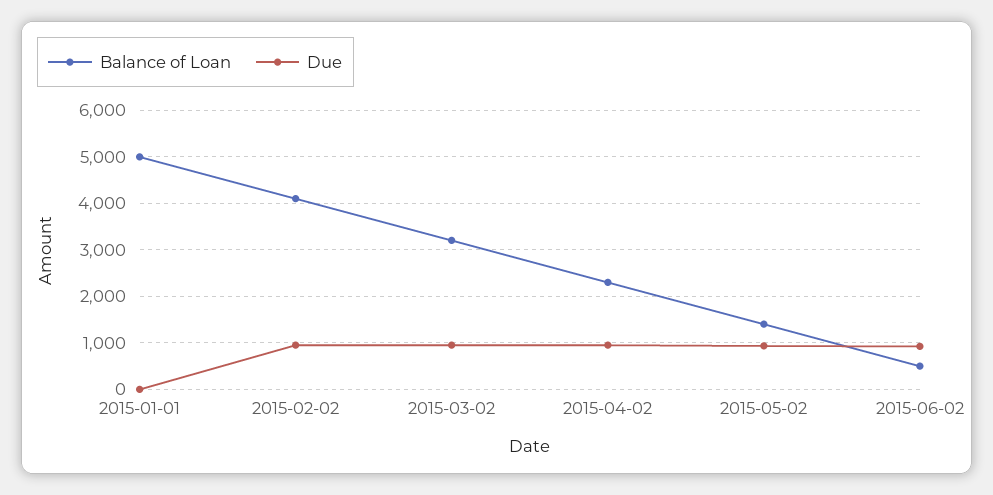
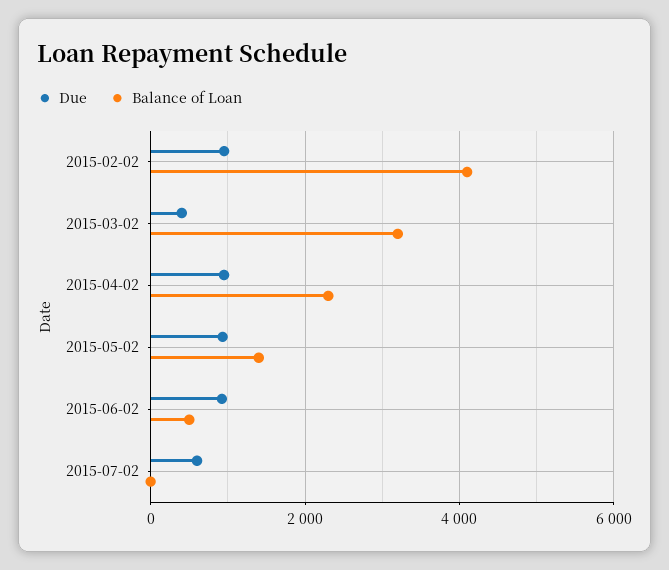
Balance of Loan, 2015-01-01: 5000 -> none
Due, 2015-01-01: 0 -> none
Due, 2015-03-02: 1000 -> 400
Due, 2015-07-02: none -> 600
Balance of Loan, 2015-07-02: none -> 0

